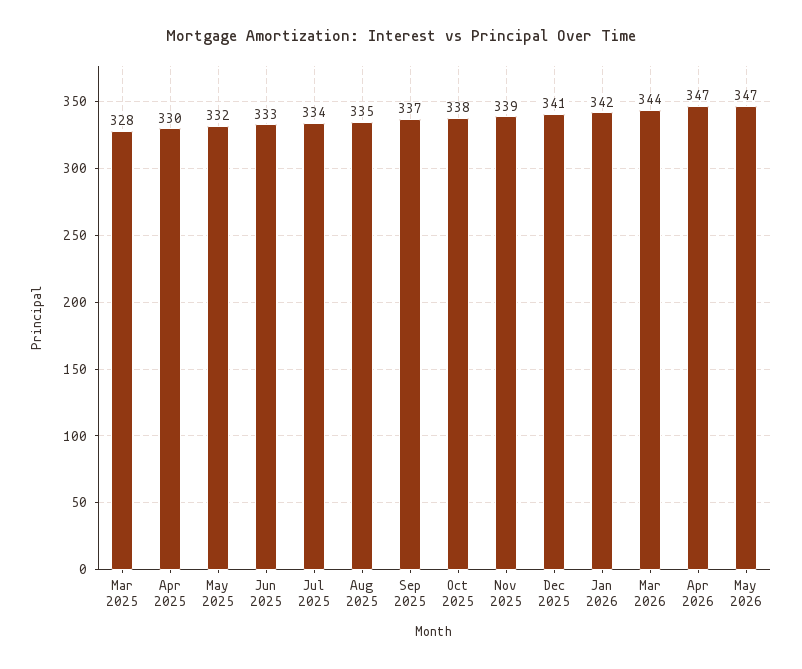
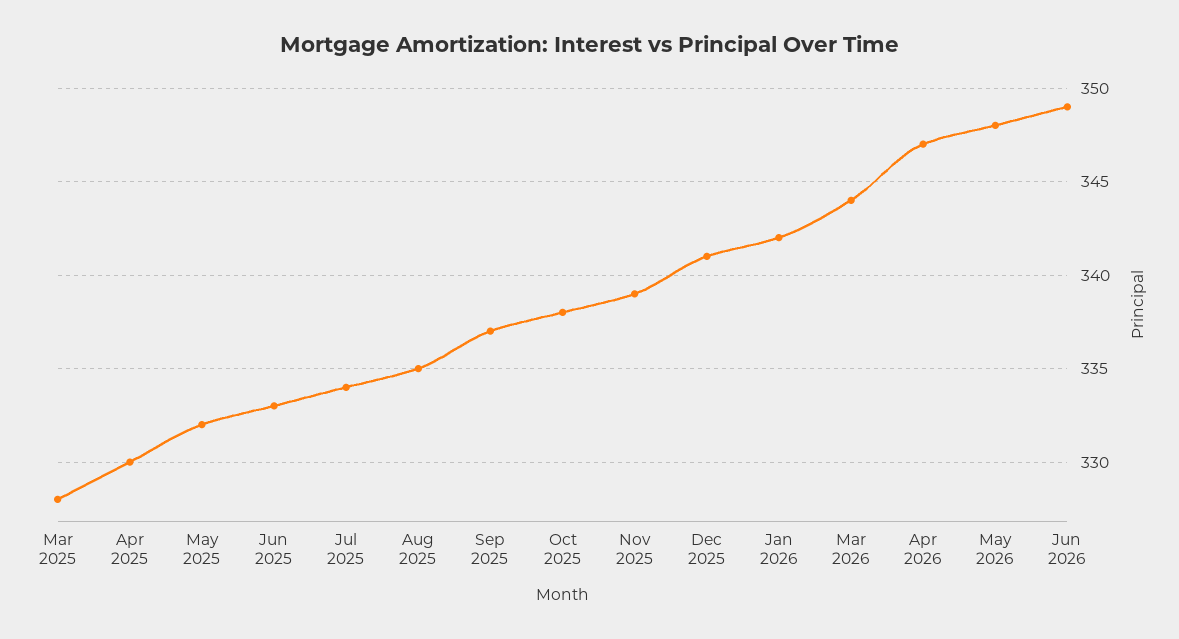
May 2026: 347 -> 348
Jun 2026: none -> 349

